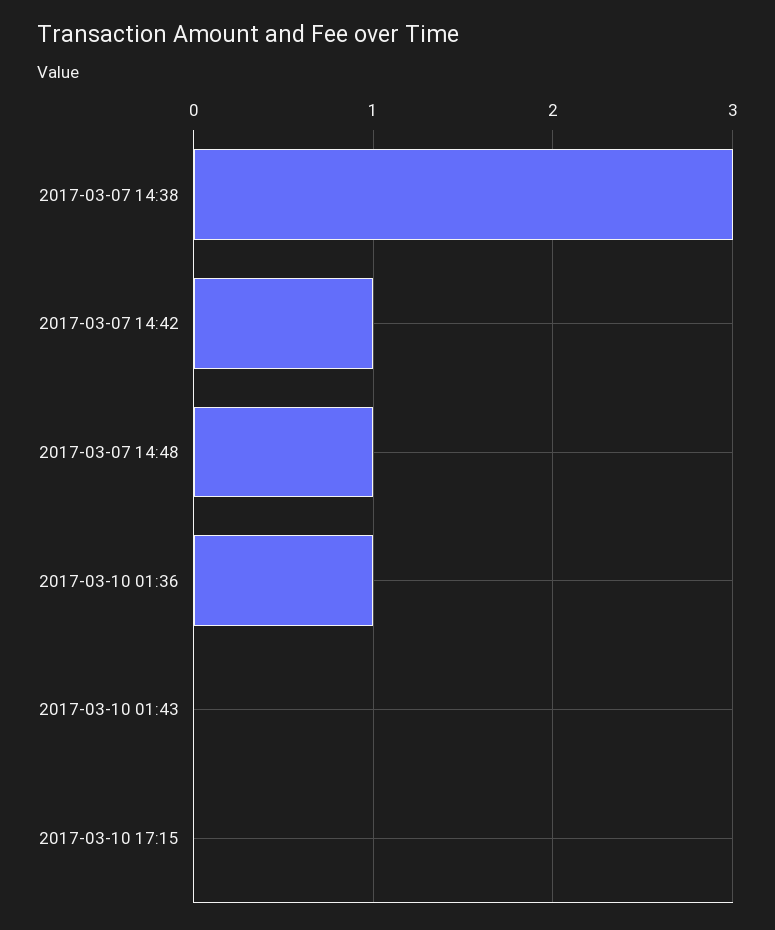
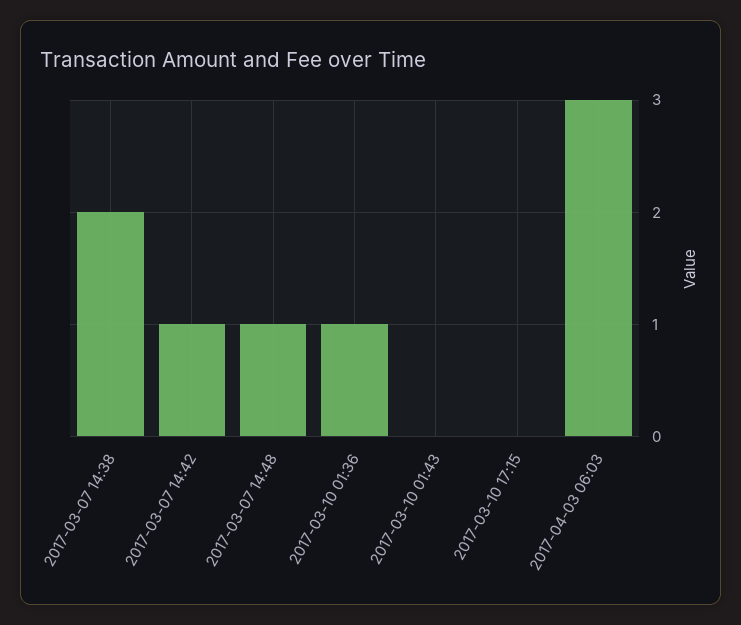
2017-03-07 14:38: 3 -> 2
2017-04-03 06:03: none -> 3

